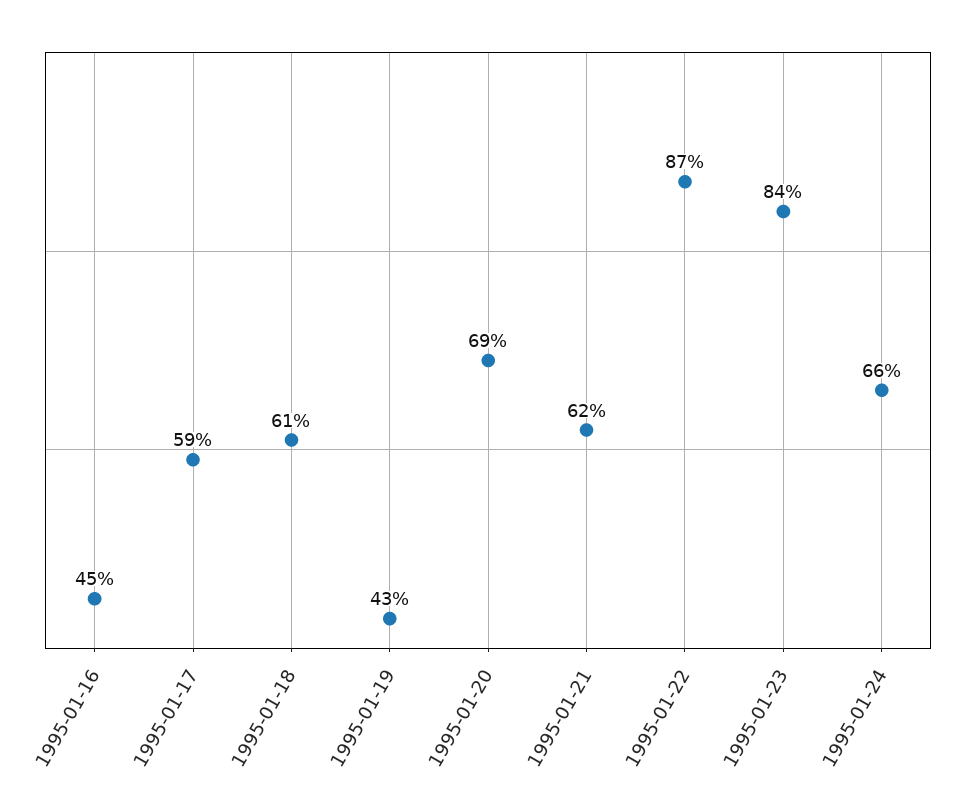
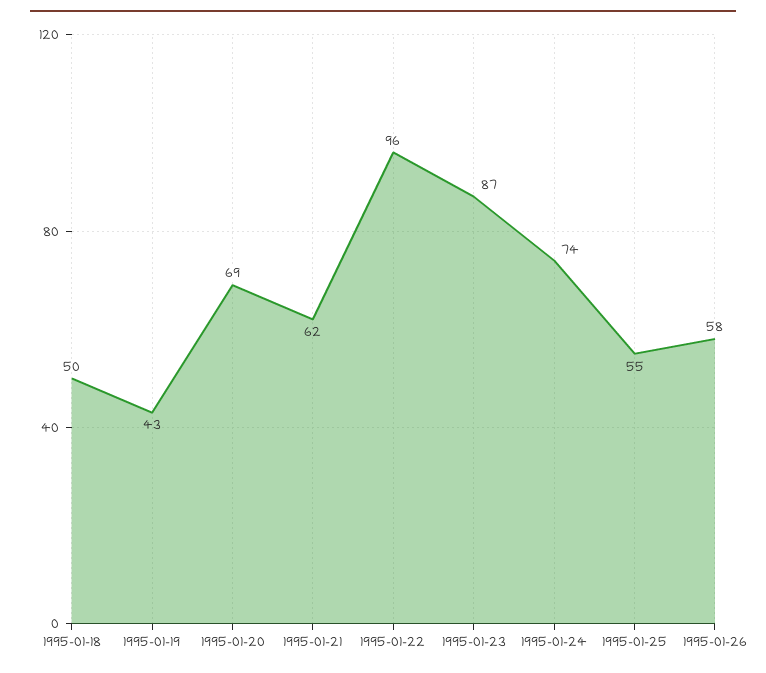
1995-01-16: 45 -> none
1995-01-17: 59 -> none
1995-01-18: 61 -> 50
1995-01-22: 87 -> 96
1995-01-23: 84 -> 87
1995-01-24: 66 -> 74
1995-01-25: none -> 55
1995-01-26: none -> 58

